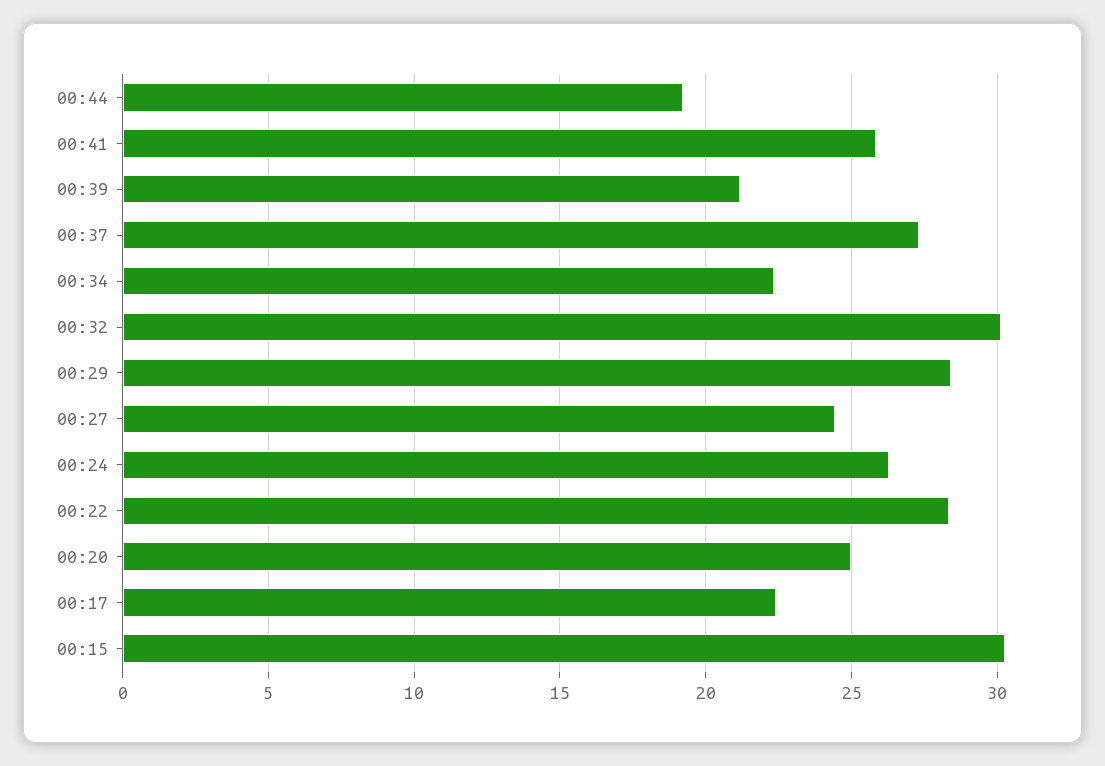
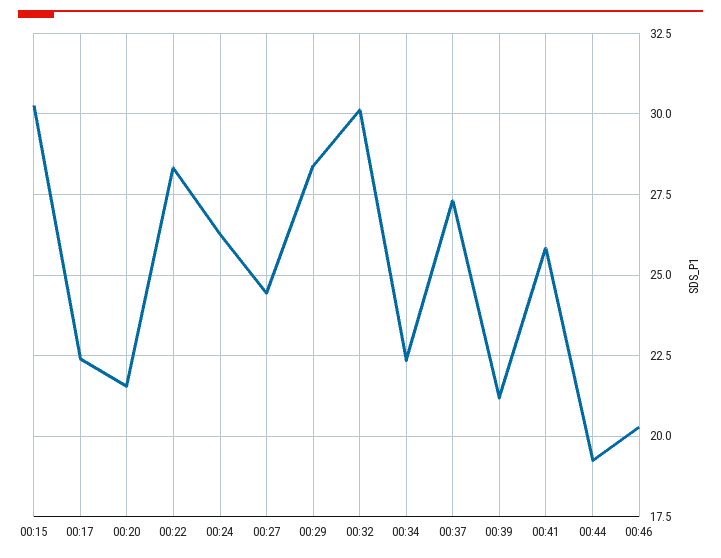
00:20: 25 -> 21.5
00:46: none -> 20.25

